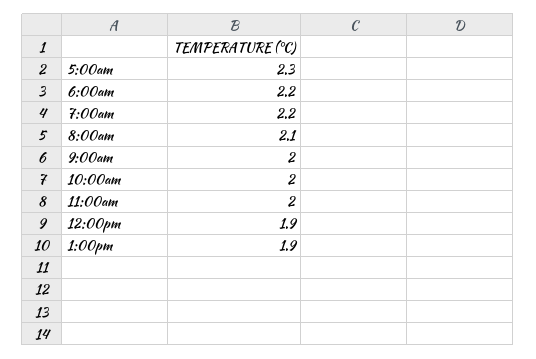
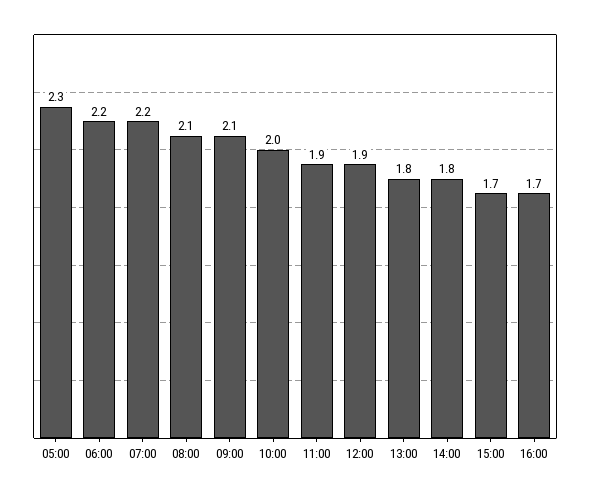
9:00am: 2 -> 2.1
11:00am: 2 -> 1.9
1:00pm: 1.9 -> 1.8
14:00: none -> 1.8
15:00: none -> 1.7
16:00: none -> 1.7

